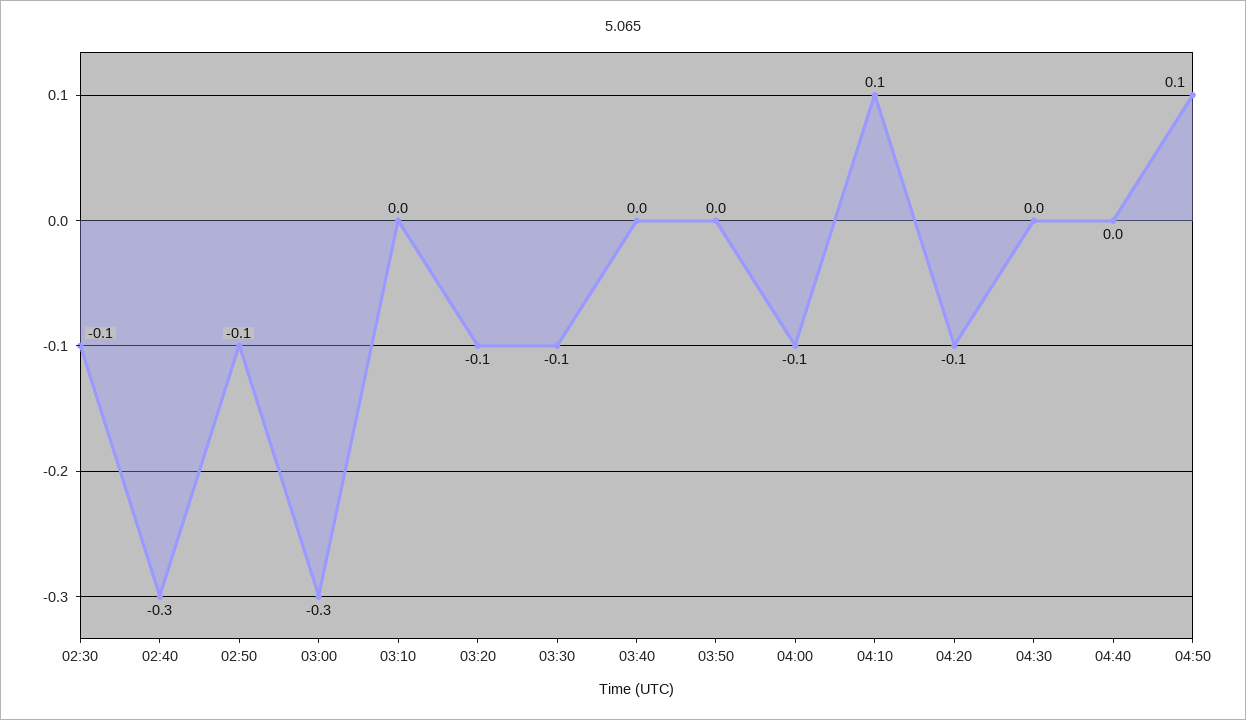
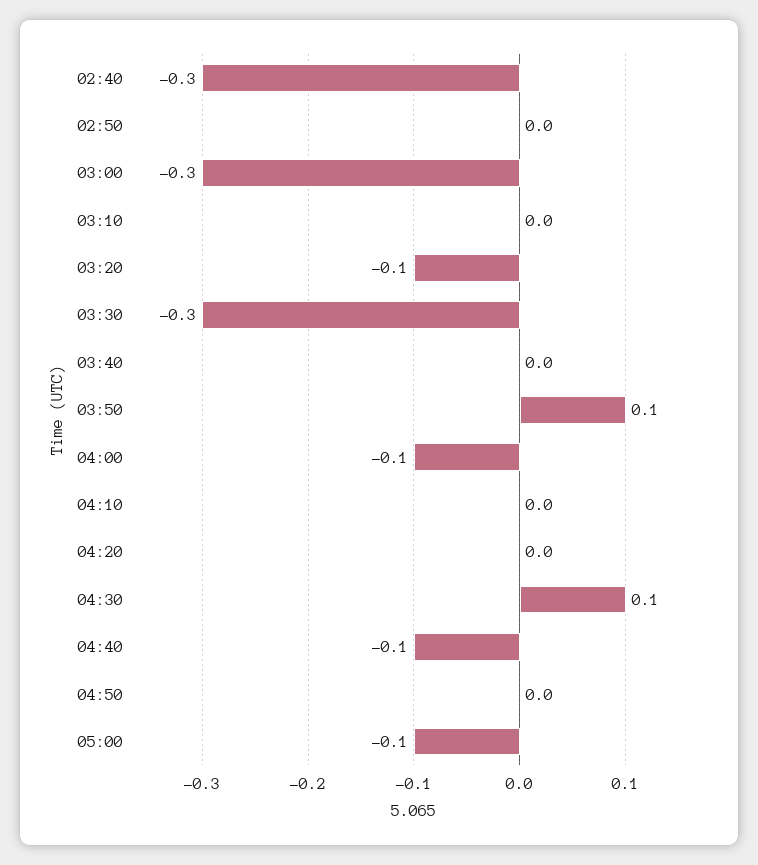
02:30: -0.1 -> none
02:50: -0.1 -> 0
03:30: -0.1 -> -0.3
03:50: 0 -> 0.1
04:10: 0.1 -> 0
04:20: -0.1 -> 0
04:30: 0 -> 0.1
04:40: 0 -> -0.1
04:50: 0.1 -> 0
05:00: none -> -0.1

